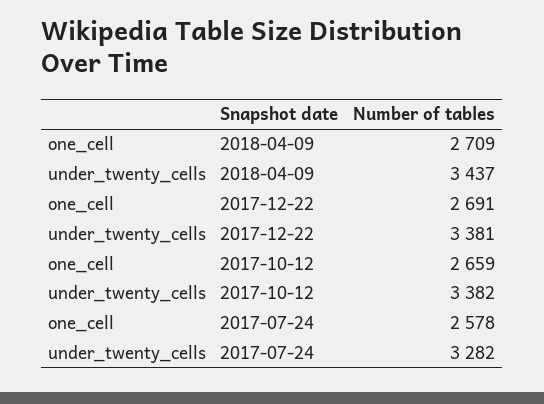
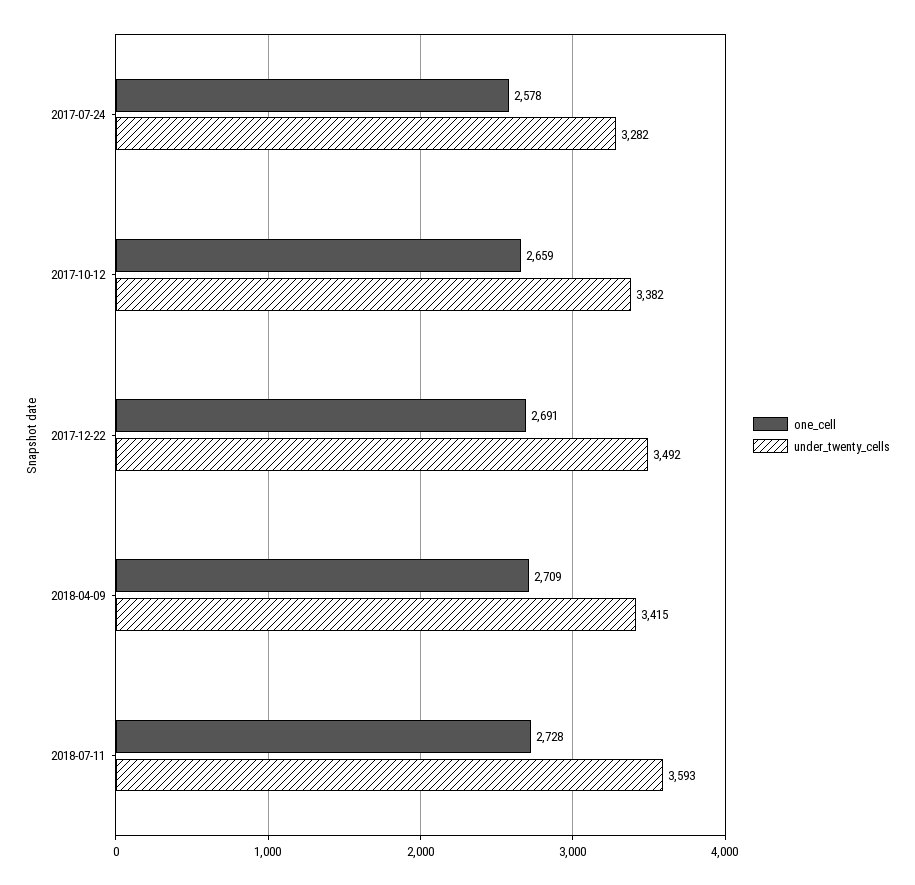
under_twenty_cells, 2018-04-09: 3437 -> 3415
under_twenty_cells, 2017-12-22: 3381 -> 3492
one_cell, 2018-07-11: none -> 2728
under_twenty_cells, 2018-07-11: none -> 3593

